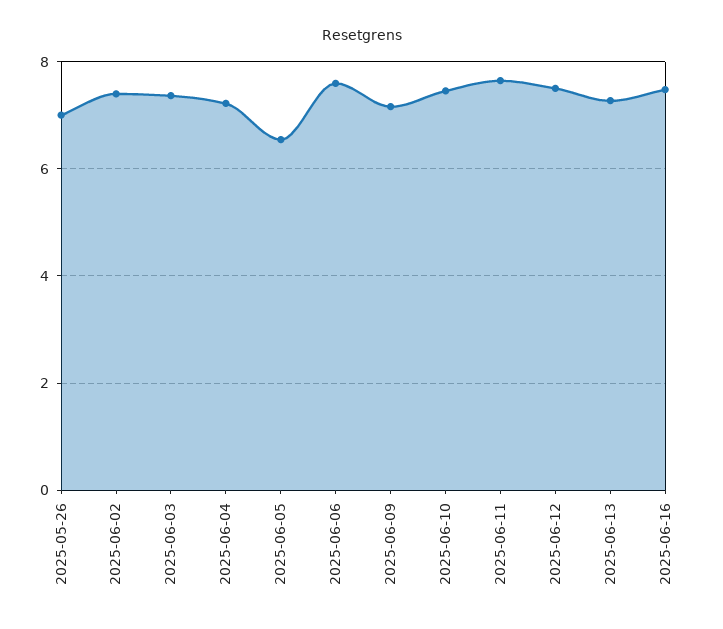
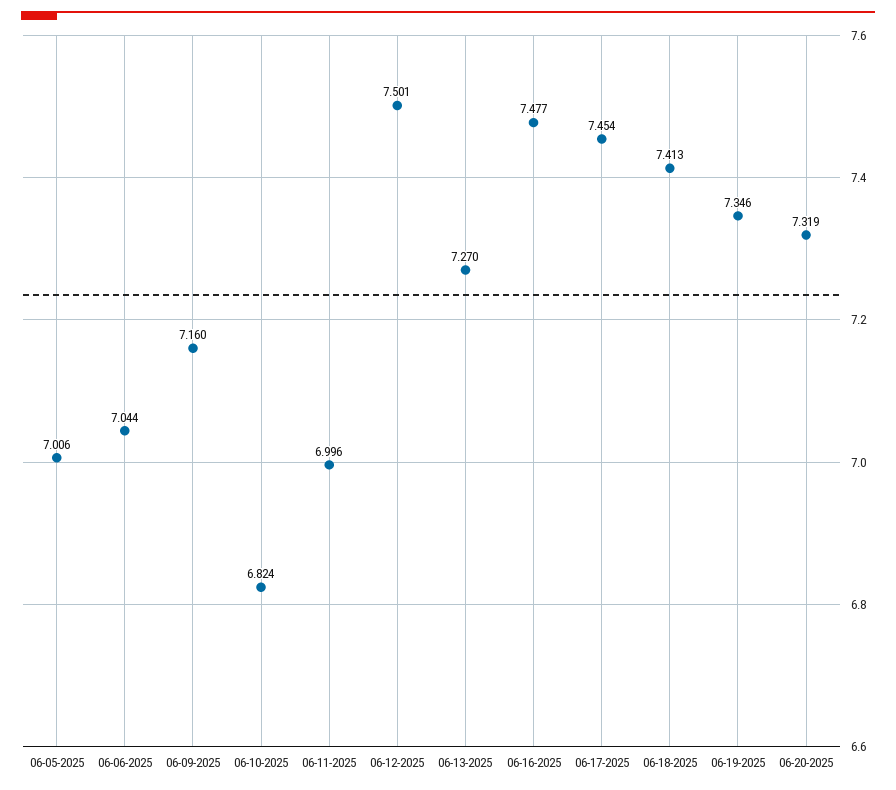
2025-05-26: 7 -> none
2025-06-02: 7.4 -> none
2025-06-03: 7.4 -> none
2025-06-04: 7.2 -> none
2025-06-05: 6.6 -> 7.006
2025-06-06: 7.6 -> 7.044
2025-06-10: 7.4 -> 6.824
2025-06-11: 7.6 -> 6.996
06-17-2025: none -> 7.454
06-18-2025: none -> 7.413
06-19-2025: none -> 7.346
06-20-2025: none -> 7.319

